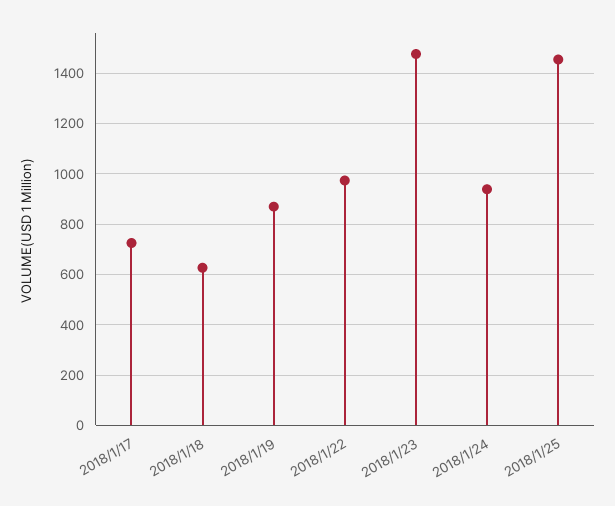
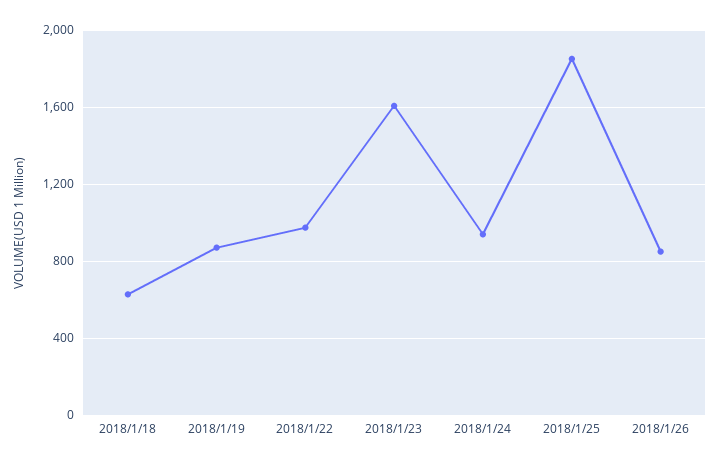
2018/1/17: 725 -> none
2018/1/23: 1475 -> 1600
2018/1/25: 1450 -> 1850
2018/1/26: none -> 850

